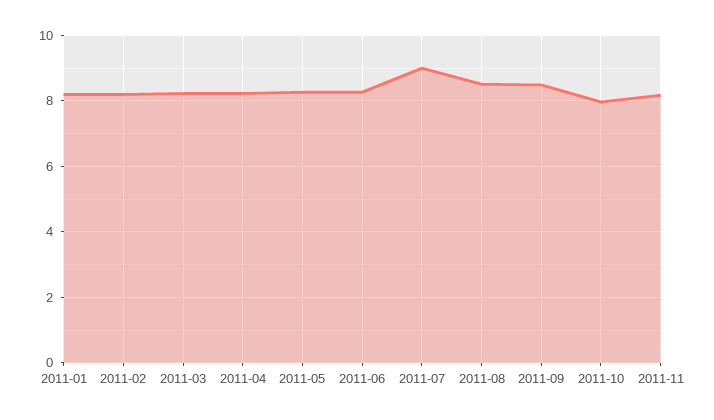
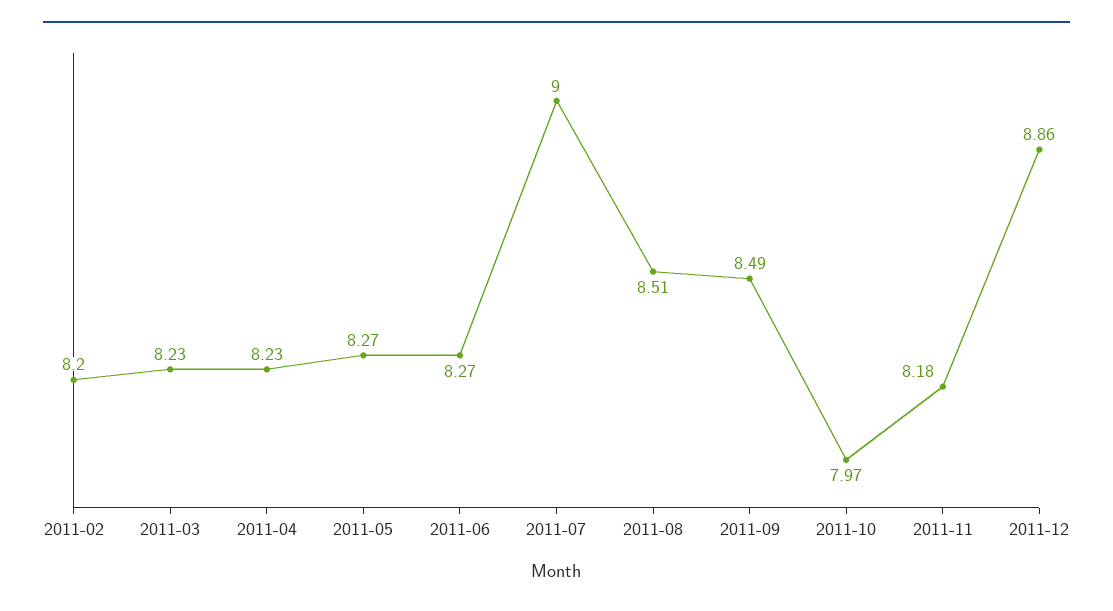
2011-01: 8.2 -> none
2011-12: none -> 8.86

